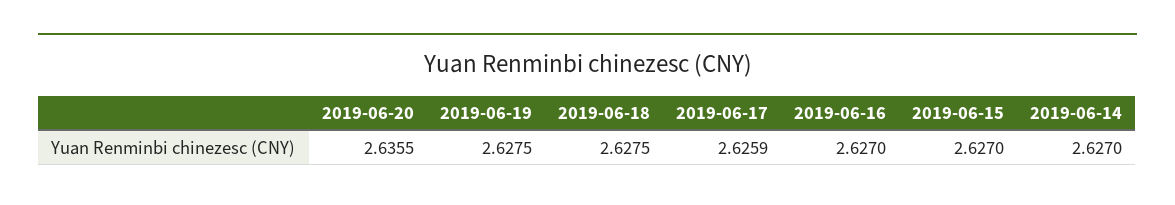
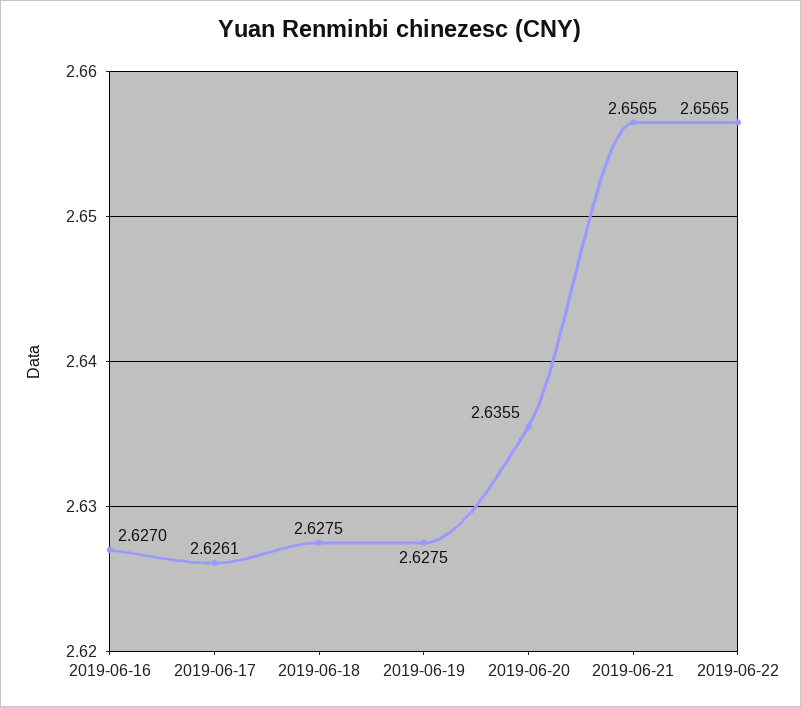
2019-06-17: 2.6259 -> 2.6261
2019-06-15: 2.627 -> none
2019-06-14: 2.627 -> none
2019-06-21: none -> 2.6565
2019-06-22: none -> 2.6565

